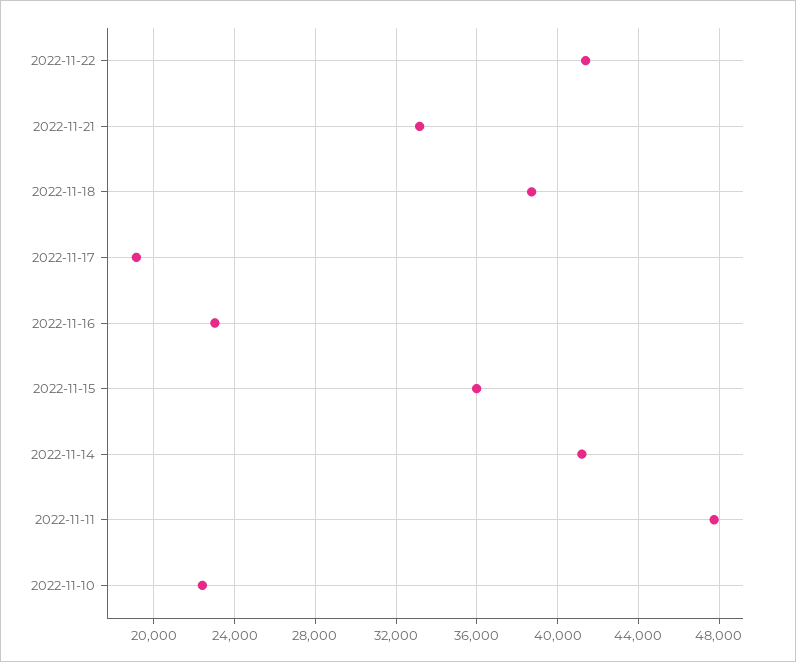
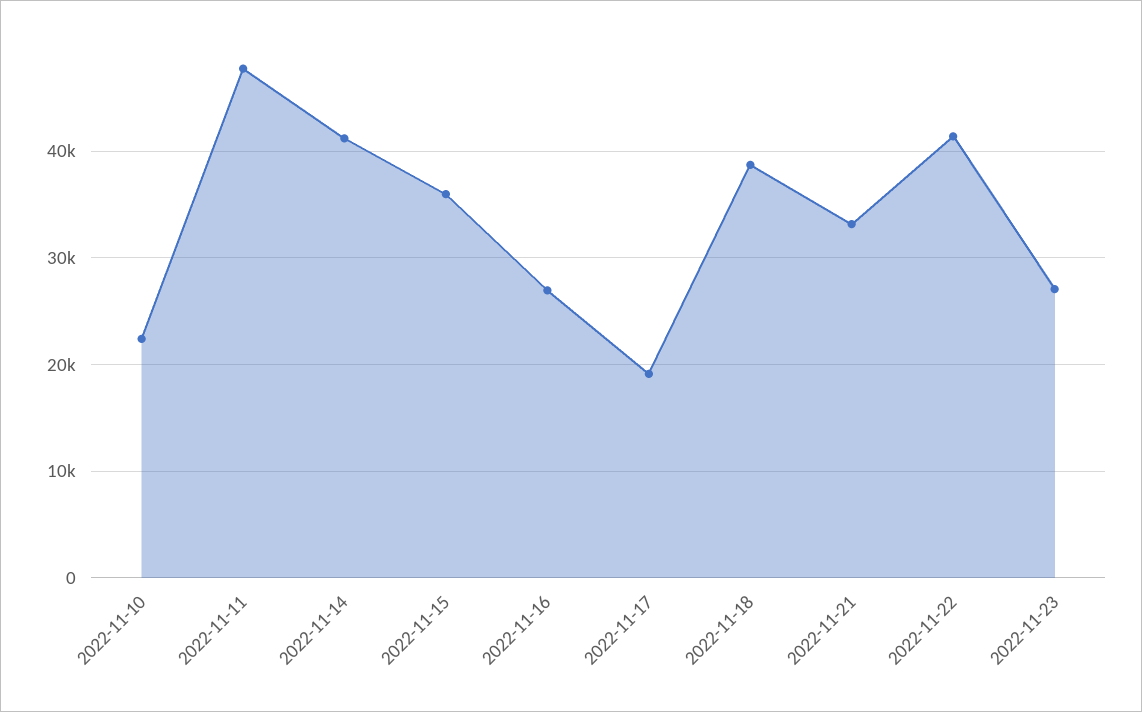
2022-11-16: 23000 -> 27000
2022-11-23: none -> 27000

